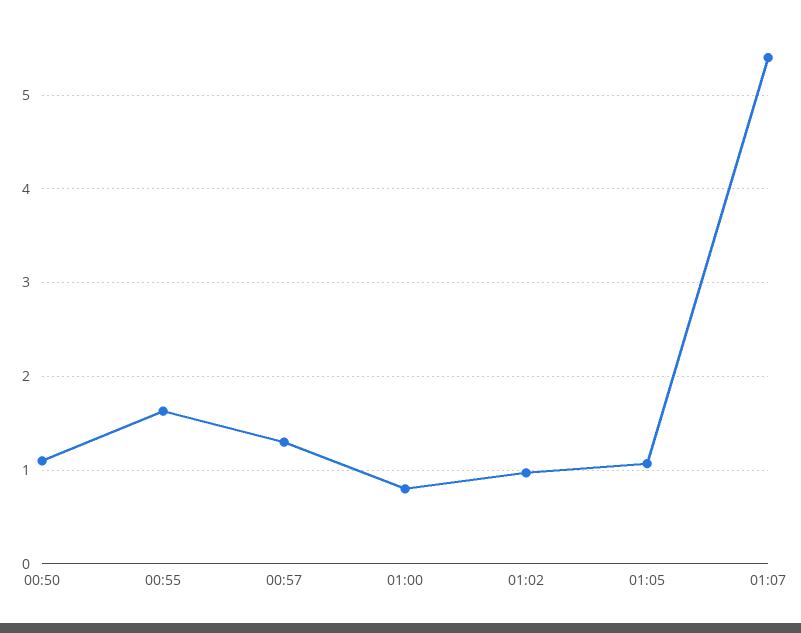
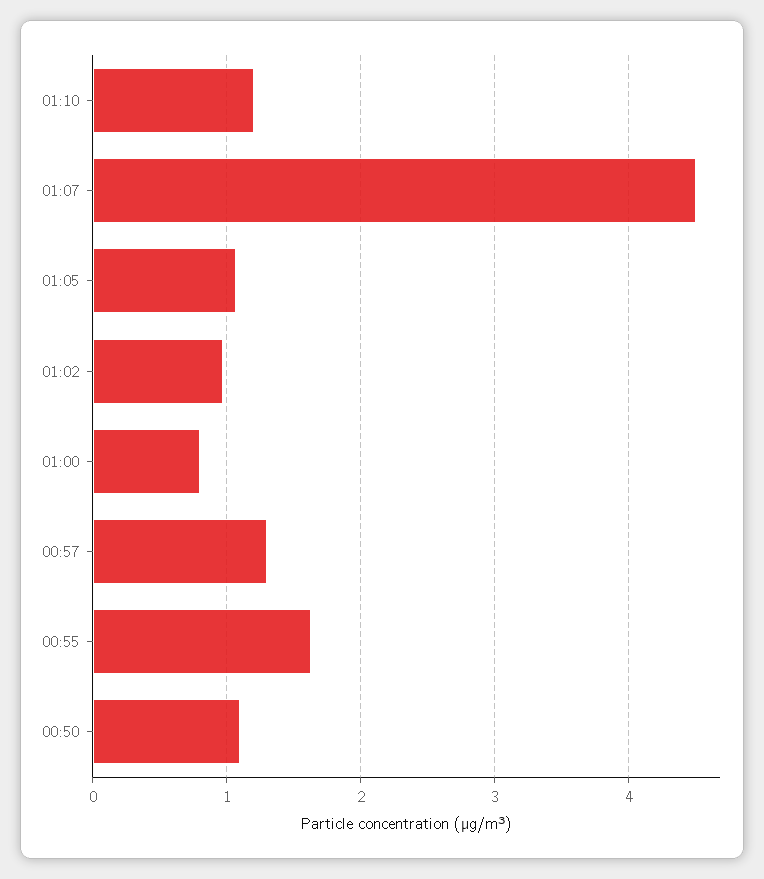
01:07: 5.4 -> 4.5
01:10: none -> 1.2

